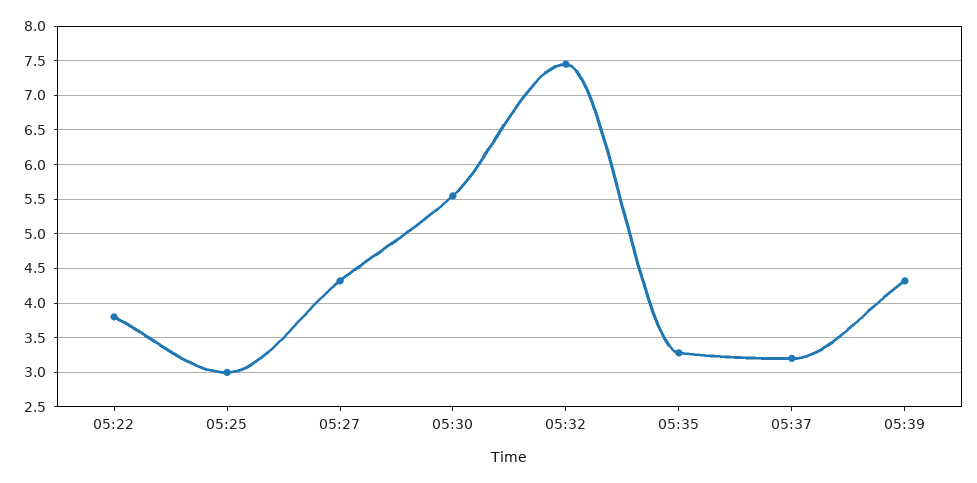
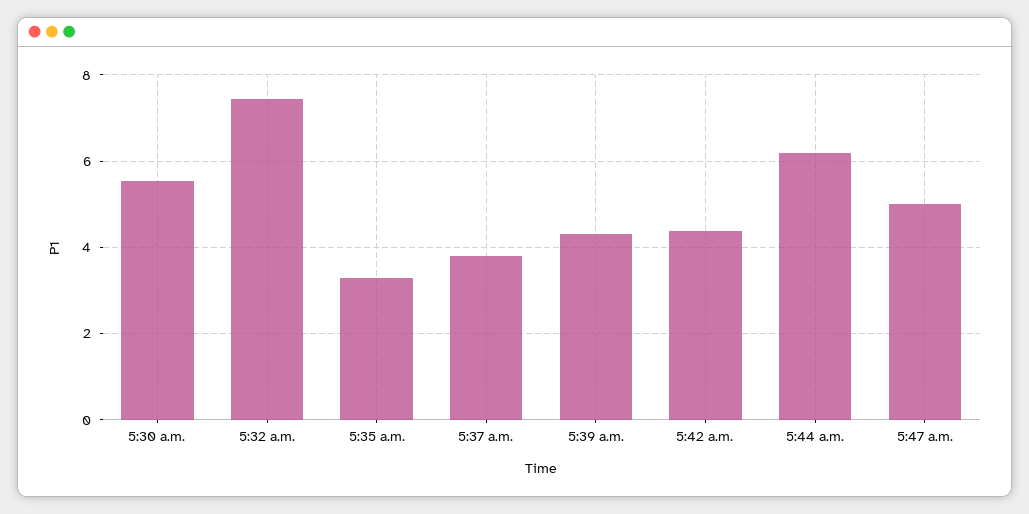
05:22: 3.8 -> none
05:25: 3 -> none
05:27: 4.3 -> none
05:37: 3.2 -> 3.8
5:42 a.m.: none -> 4.4
5:44 a.m.: none -> 6.2
5:47 a.m.: none -> 5

